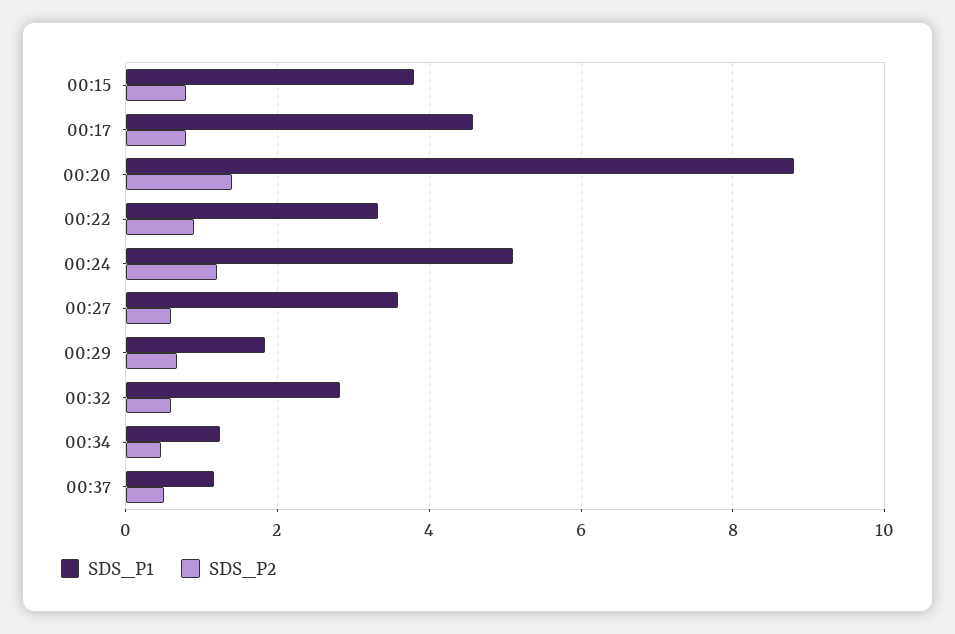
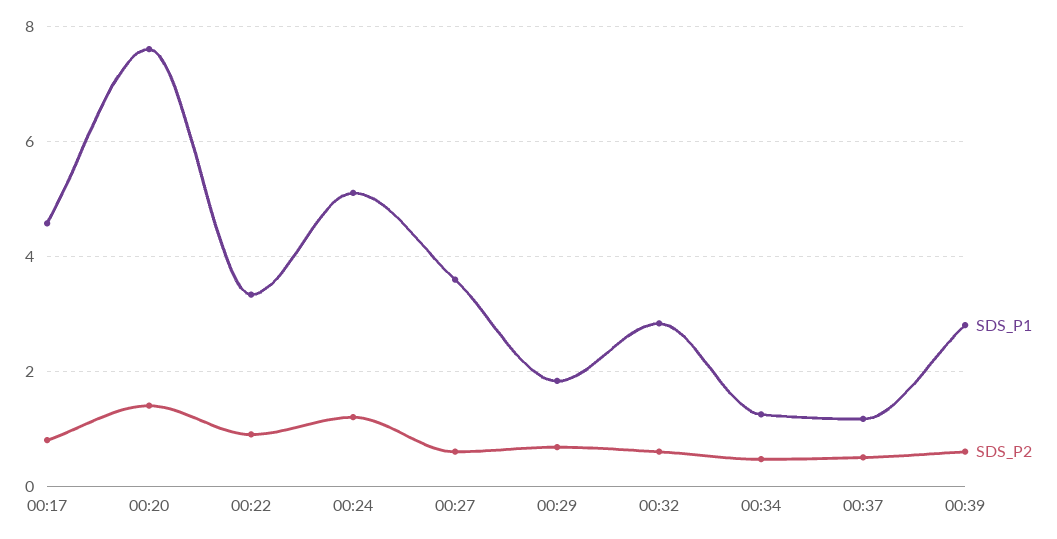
SDS_P1, 00:15: 3.8 -> none
SDS_P2, 00:15: 0.8 -> none
SDS_P1, 00:20: 8.8 -> 7.6
SDS_P1, 00:39: none -> 2.8
SDS_P2, 00:39: none -> 0.6

